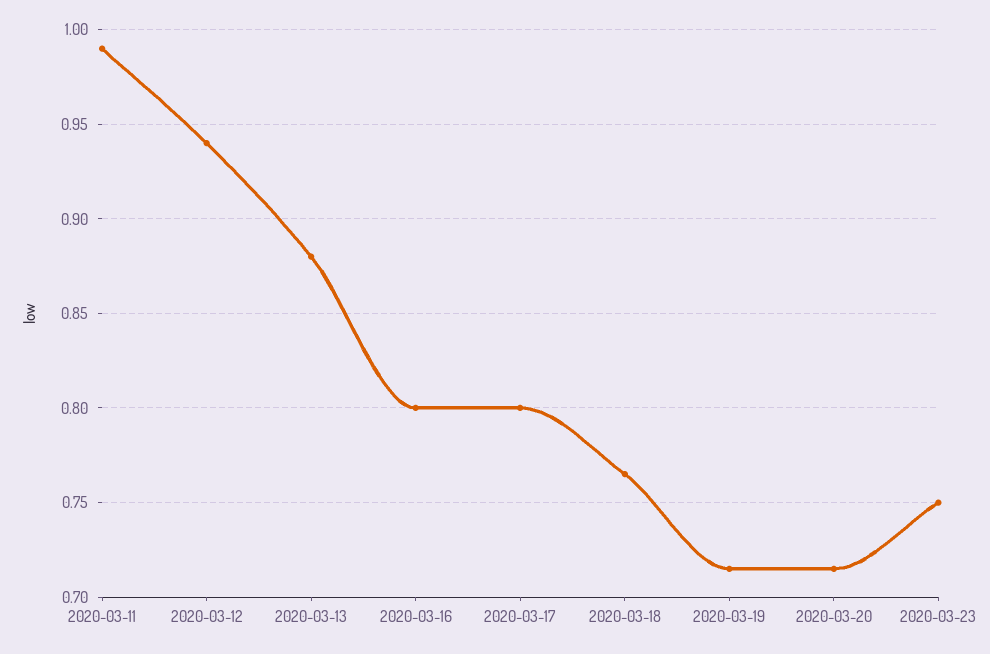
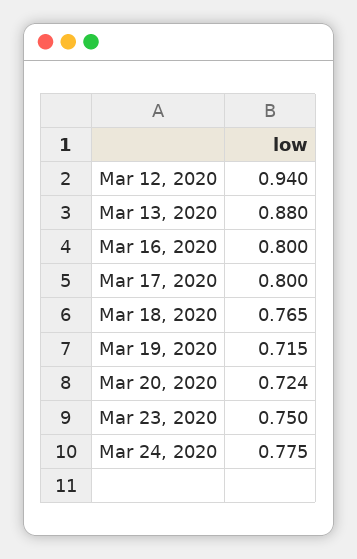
2020-03-11: 0.99 -> none
2020-03-20: 0.715 -> 0.724
Mar 24, 2020: none -> 0.775

